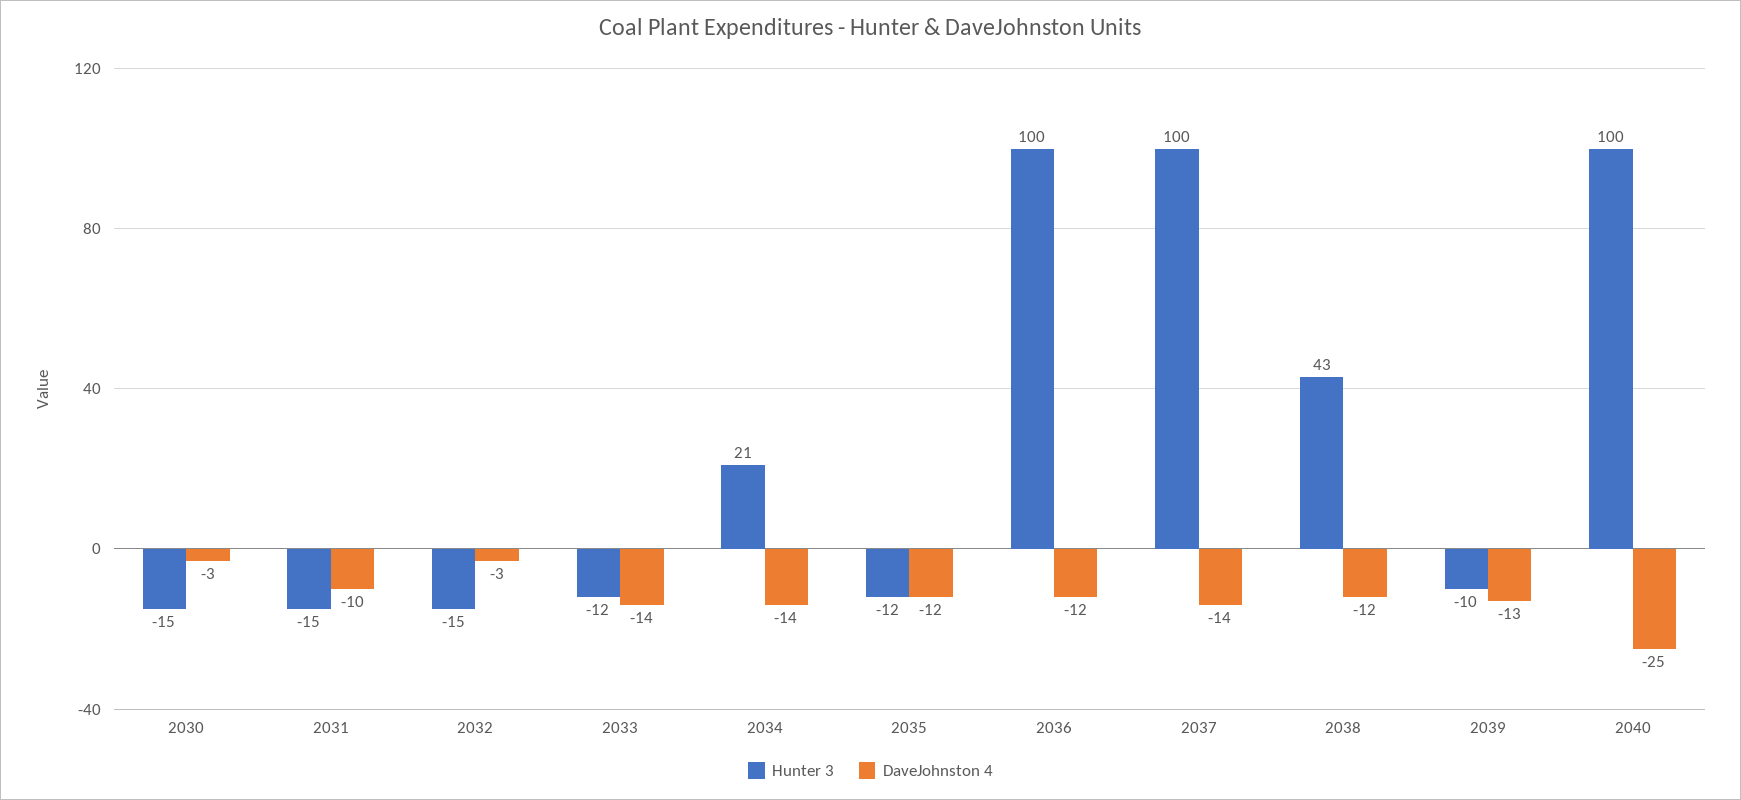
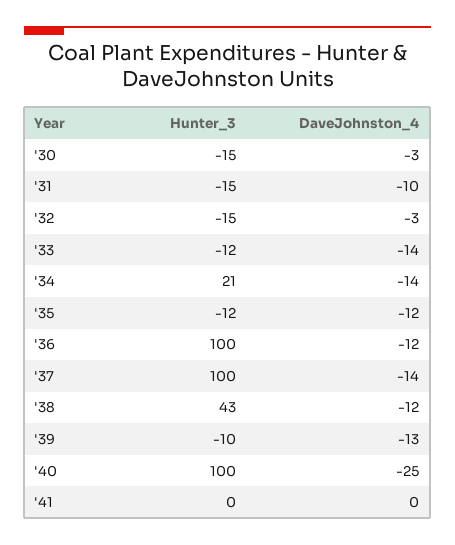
Hunter 3, '41: none -> 0
DaveJohnston 4, '41: none -> 0

